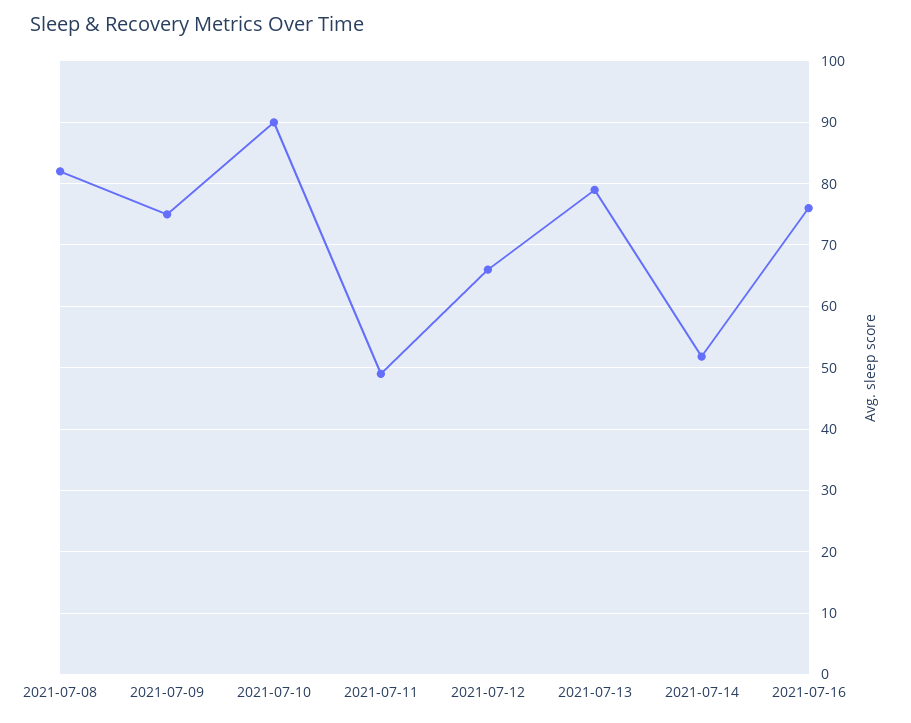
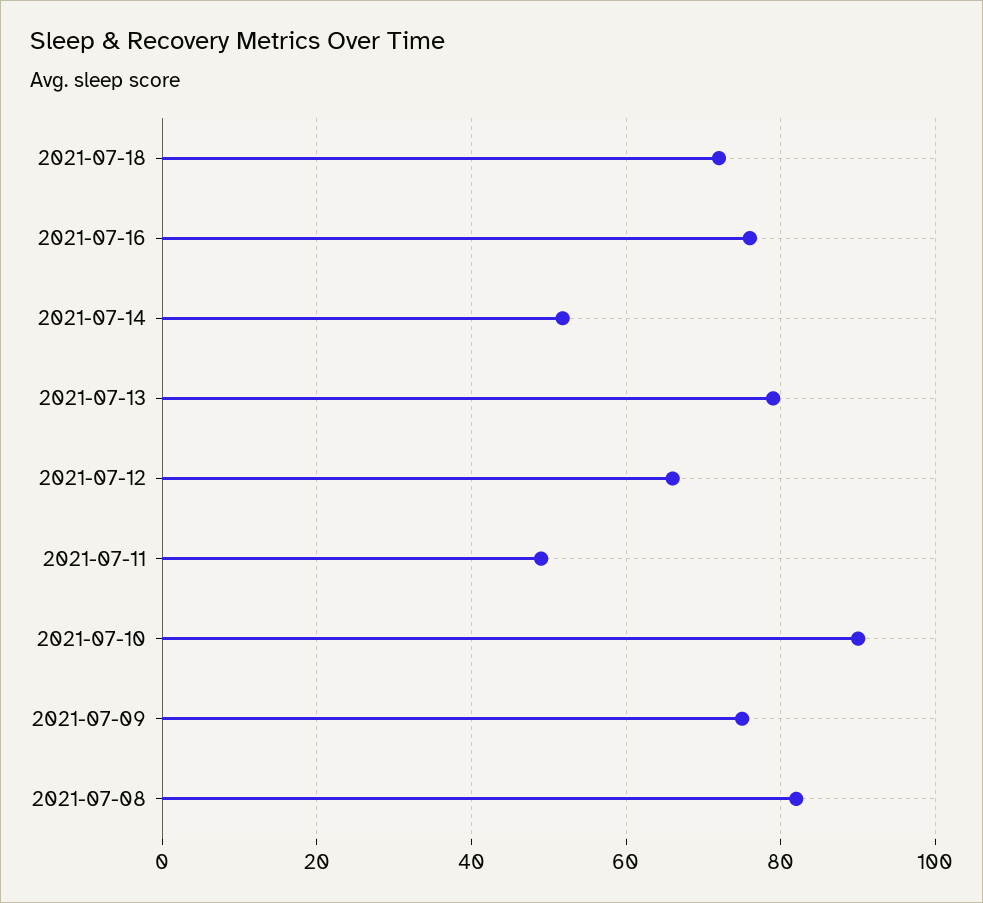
2021-07-18: none -> 72

